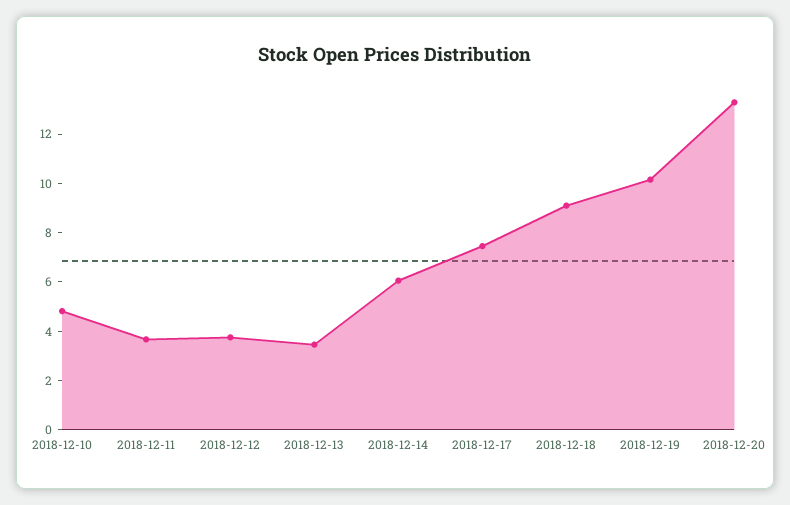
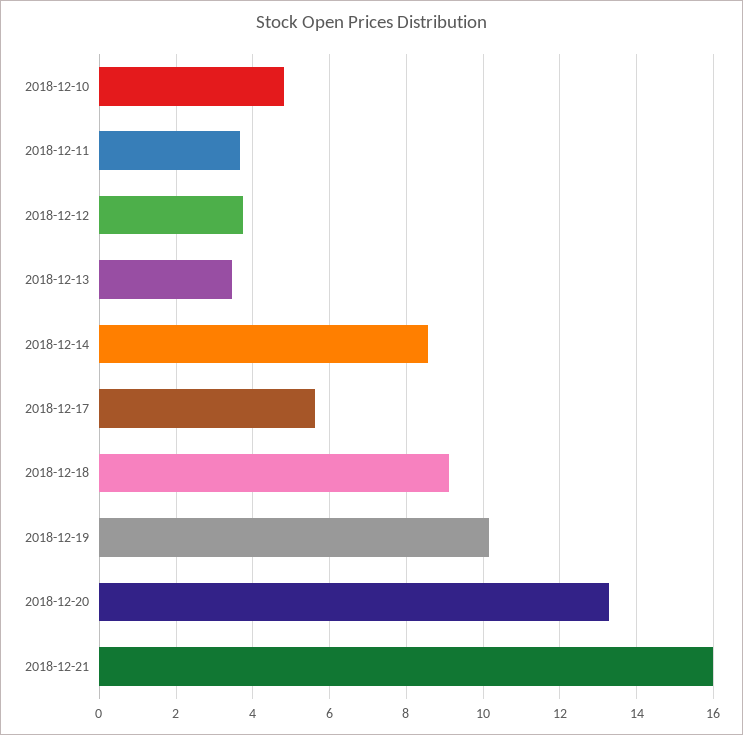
2018-12-14: 6 -> 8.6
2018-12-17: 7.5 -> 5.6
2018-12-21: none -> 16

